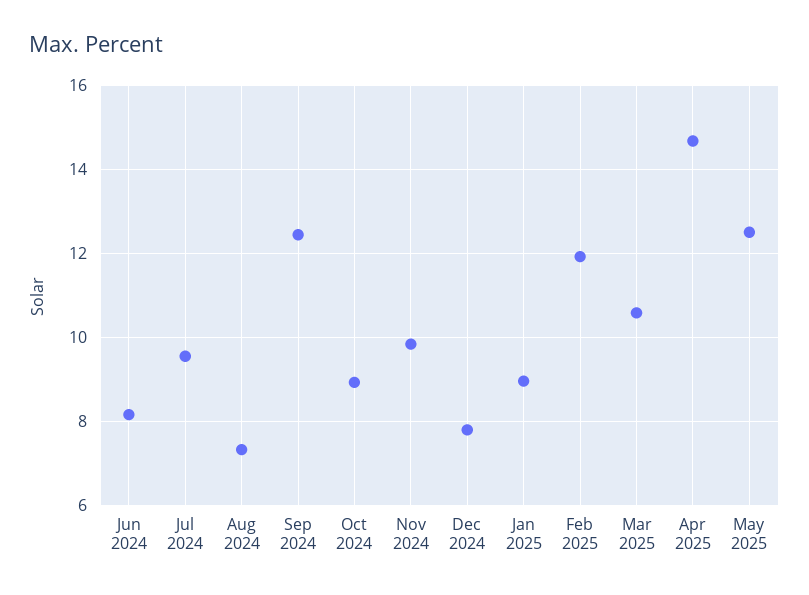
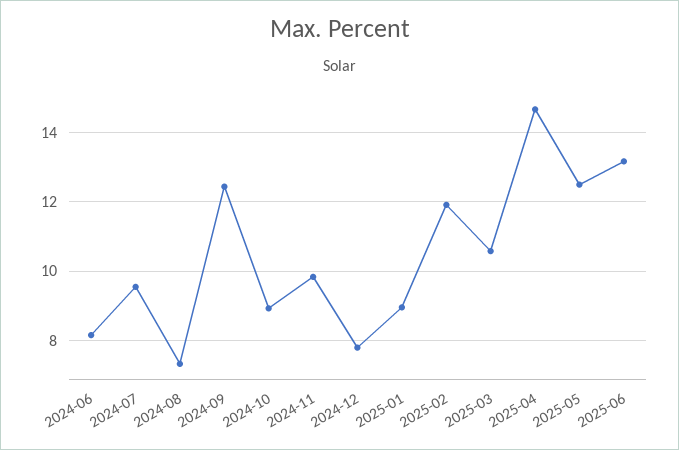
2025-06: none -> 13.2

